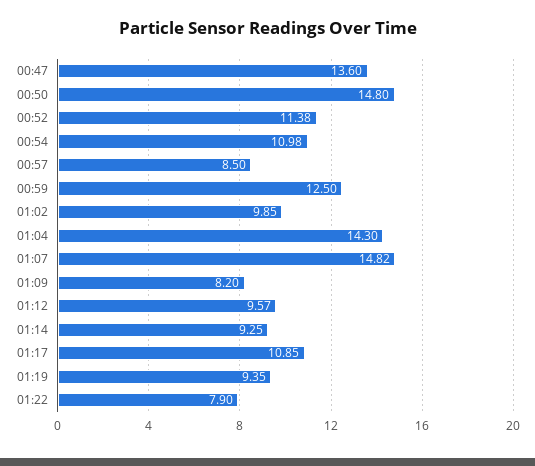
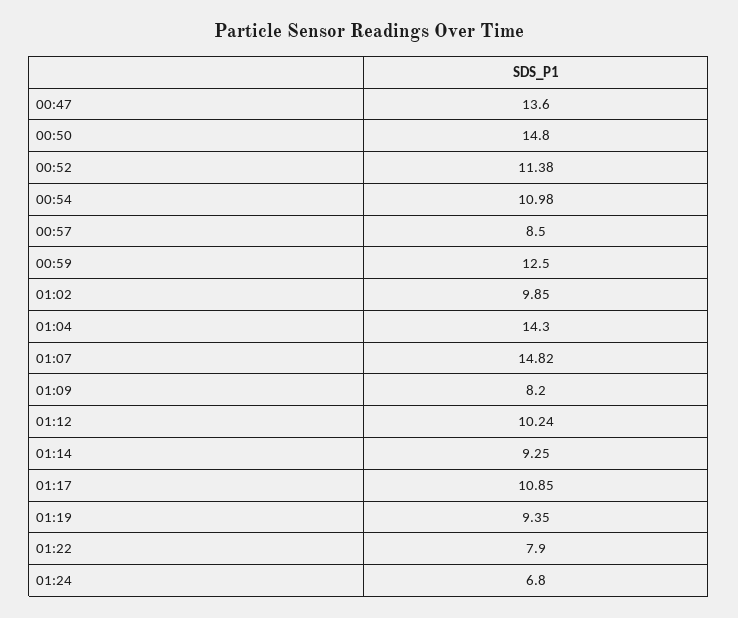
01:12: 9.57 -> 10.24
01:24: none -> 6.8

